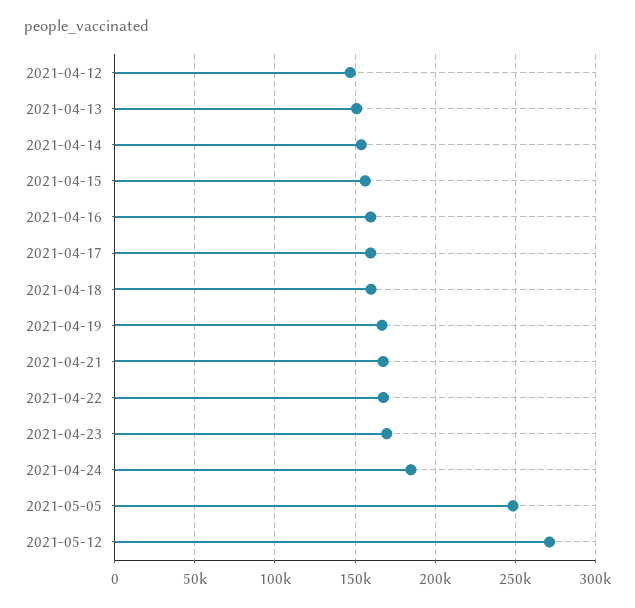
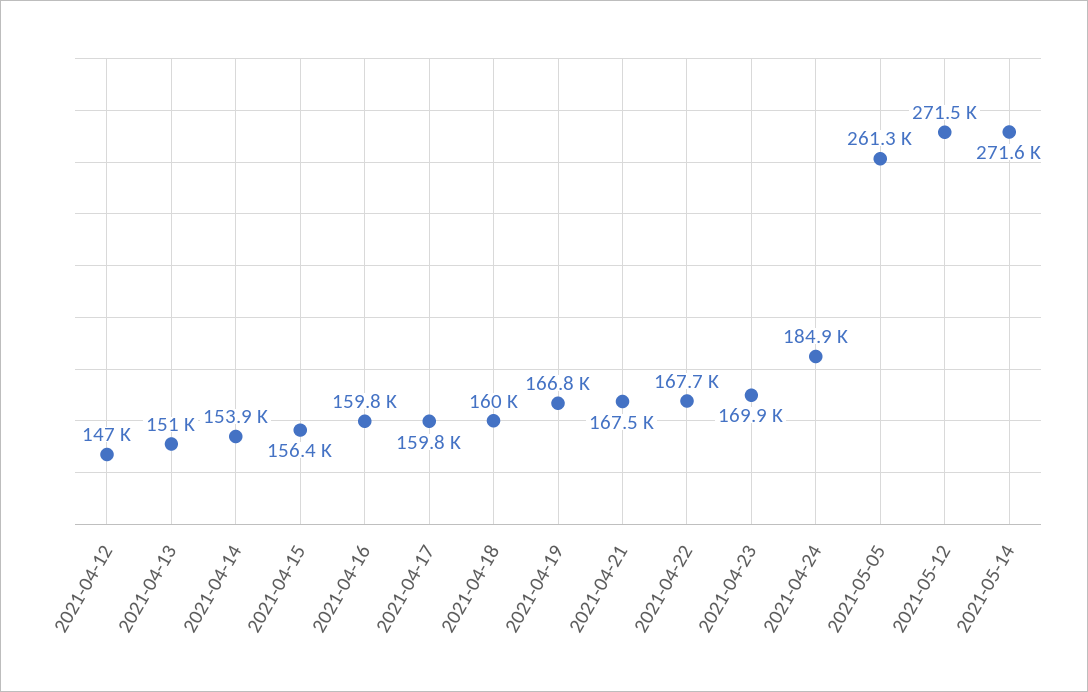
2021-05-05: 250000 -> 261300
2021-05-14: none -> 271600

